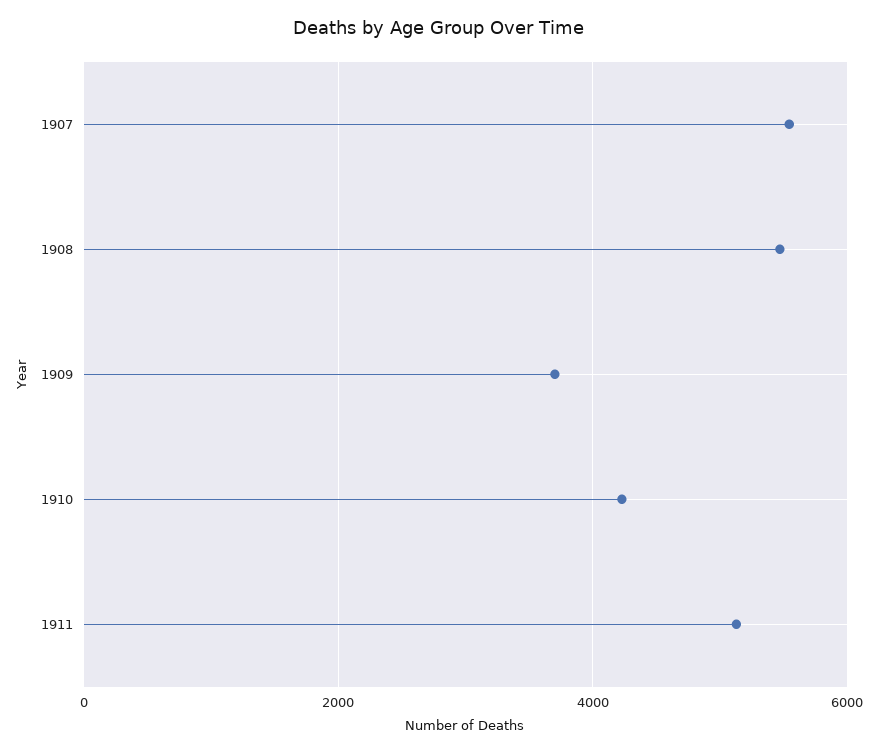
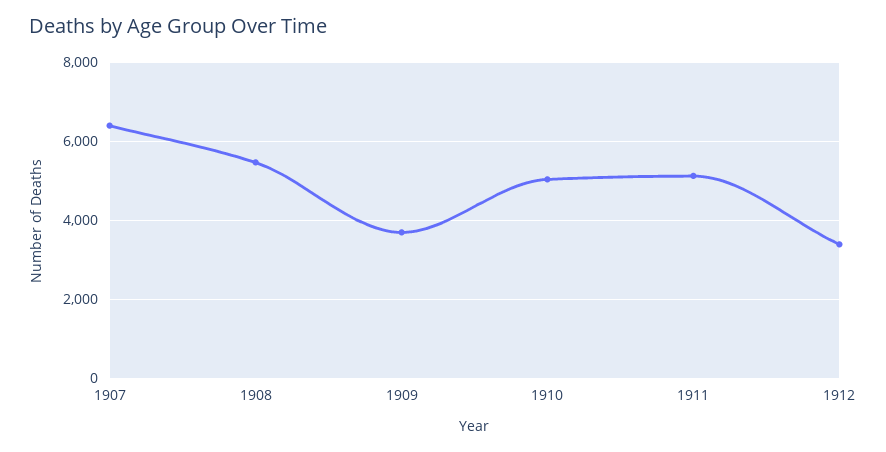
1907: 5600 -> 6400
1910: 4200 -> 5000
1912: none -> 3400

